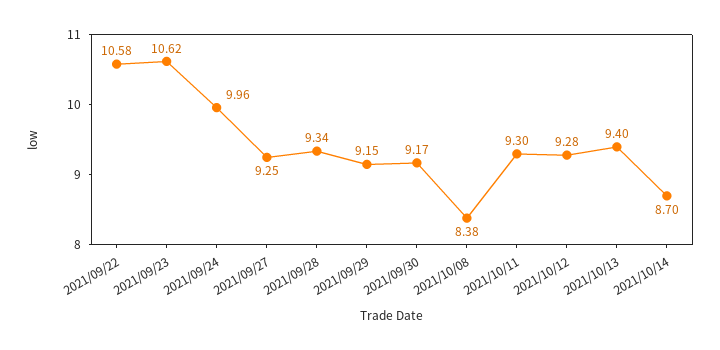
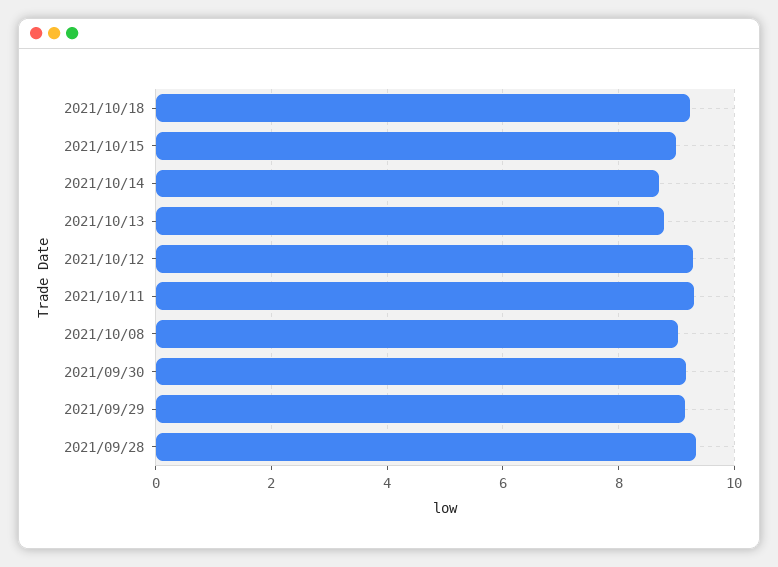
2021/09/22: 10.58 -> none
2021/09/23: 10.62 -> none
2021/09/24: 9.96 -> none
2021/09/27: 9.25 -> none
2021/10/08: 8.38 -> 9
2021/10/13: 9.4 -> 8.8
2021/10/18: none -> 9.2
2021/10/15: none -> 9

